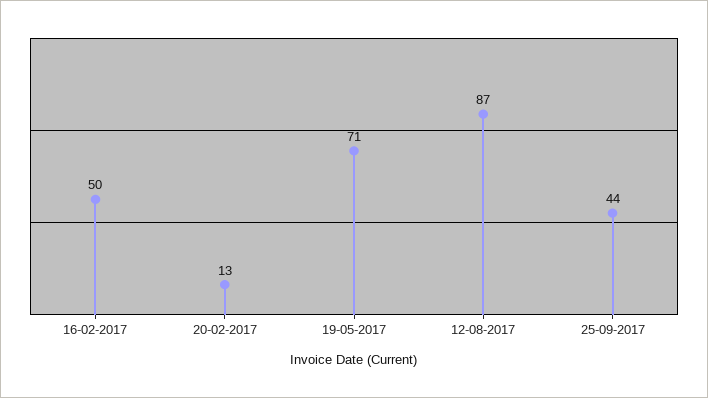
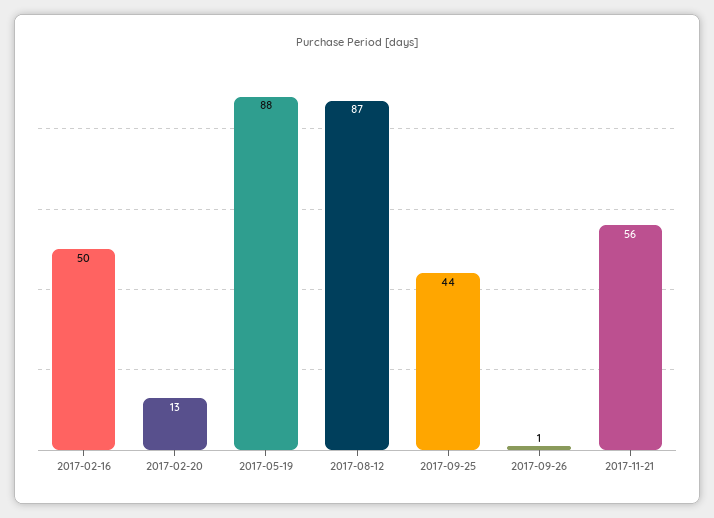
19-05-2017: 71 -> 88
2017-09-26: none -> 1
2017-11-21: none -> 56

